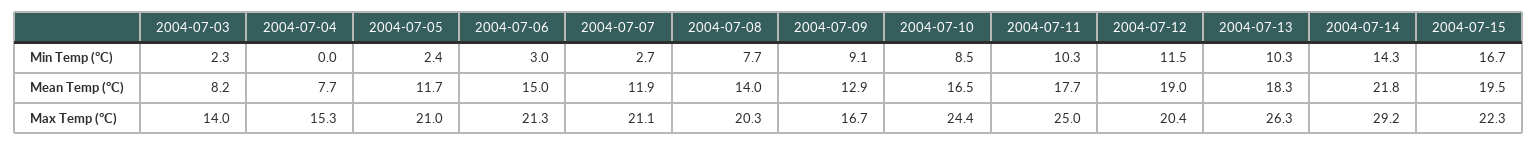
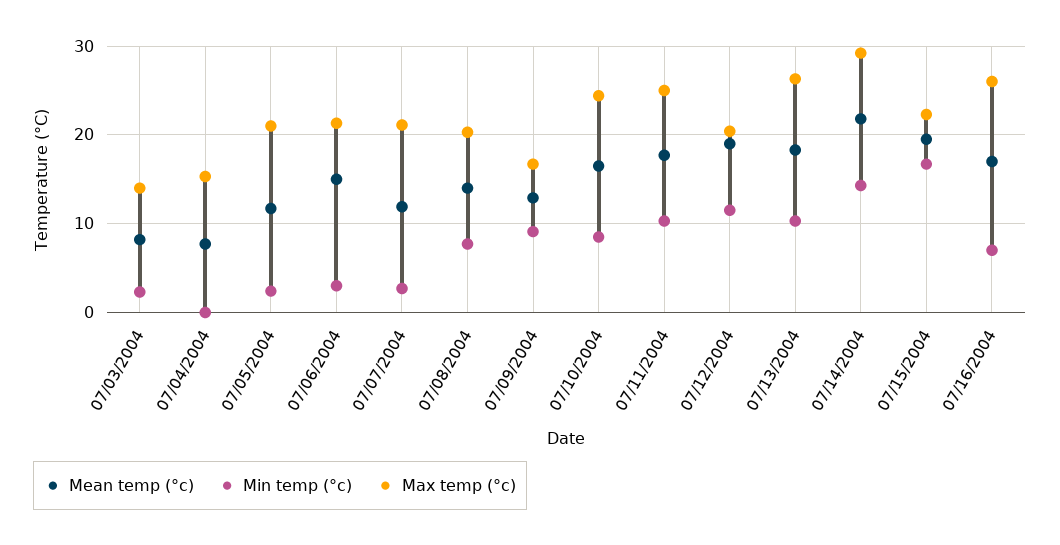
Mean Temp (°C), 07/16/2004: none -> 17
Min Temp (°C), 07/16/2004: none -> 7
Max Temp (°C), 07/16/2004: none -> 26

